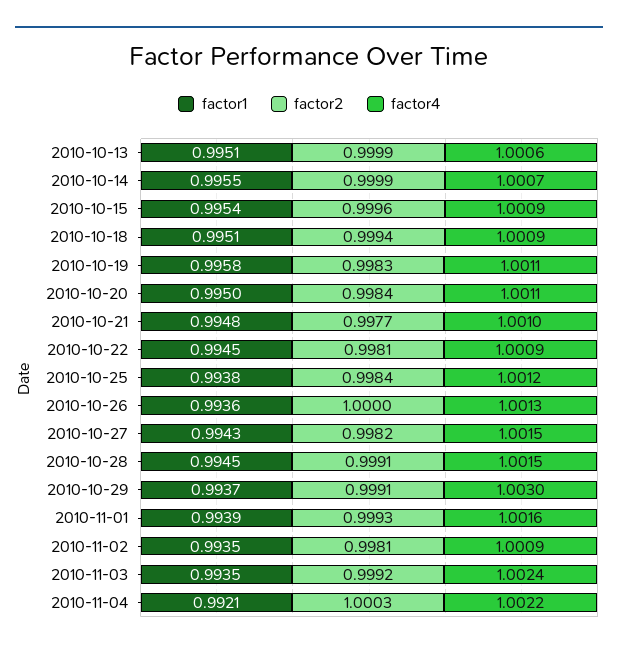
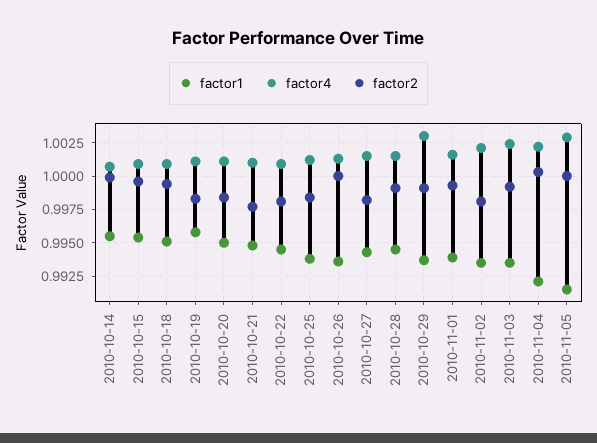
factor1, 2010-10-13: 0.9951 -> none
factor2, 2010-10-13: 0.9999 -> none
factor4, 2010-10-13: 1.0006 -> none
factor4, 2010-11-02: 1.0009 -> 1.002
factor1, 2010-11-05: none -> 0.9915
factor4, 2010-11-05: none -> 1.003
factor2, 2010-11-05: none -> 1

